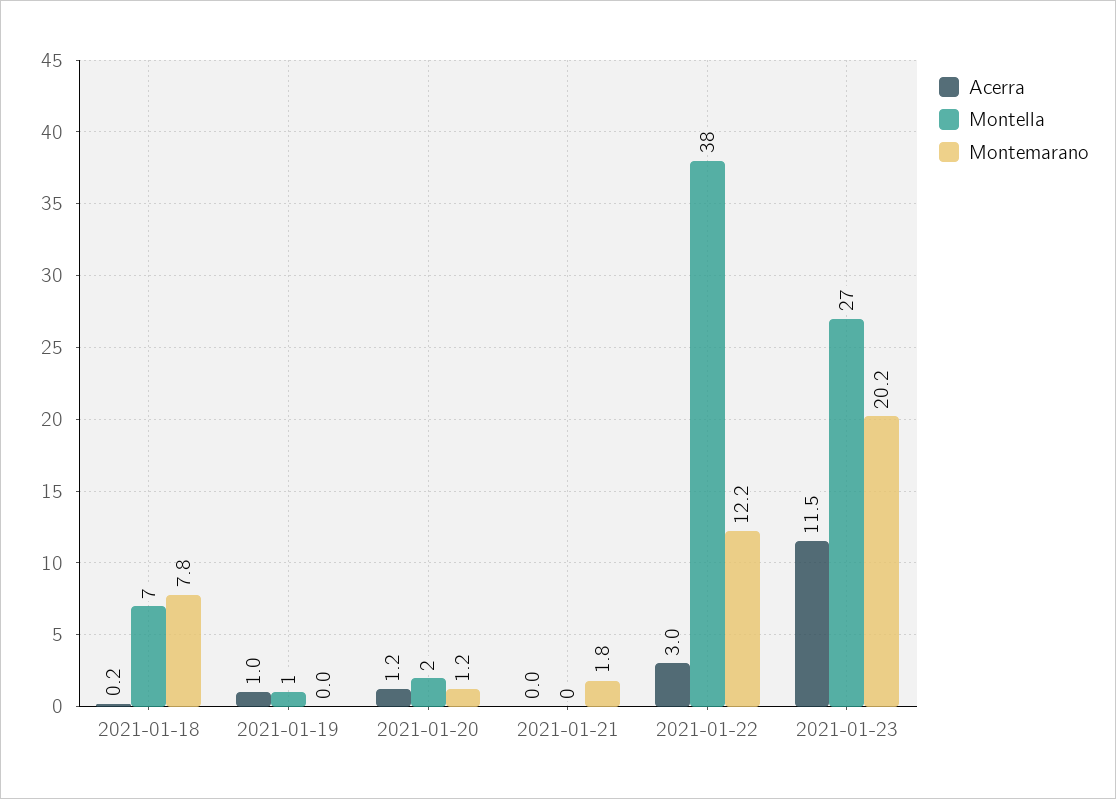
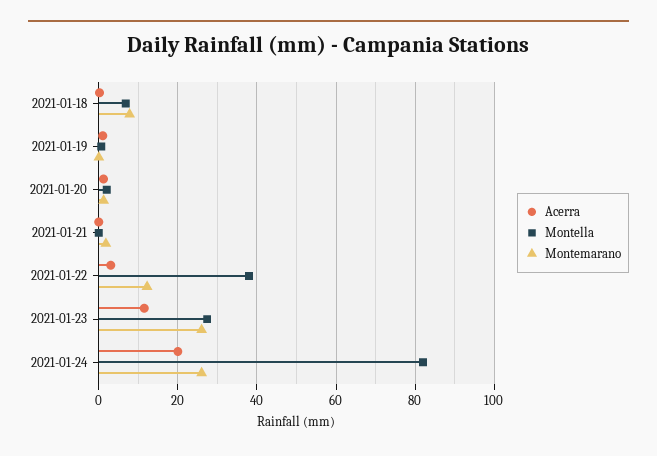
Montemarano, 2021-01-23: 20.2 -> 26
Acerra, 2021-01-24: none -> 20
Montella, 2021-01-24: none -> 82
Montemarano, 2021-01-24: none -> 26

